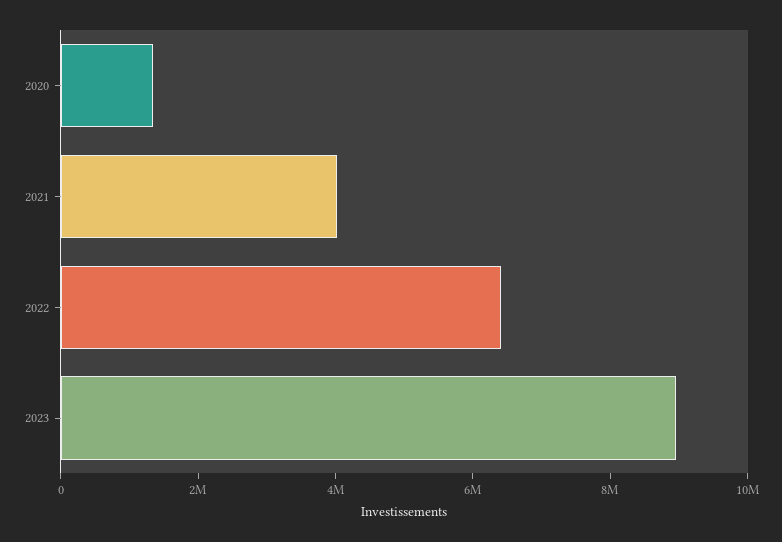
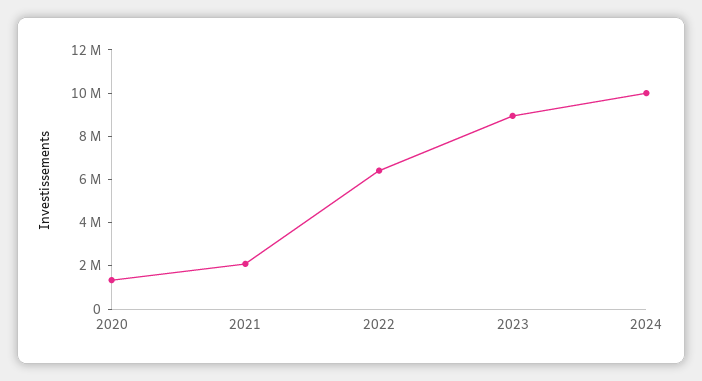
2021: 4000000 -> 2000000
2024: none -> 10000000

